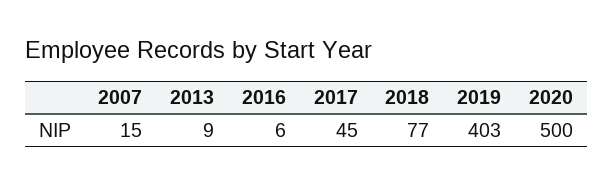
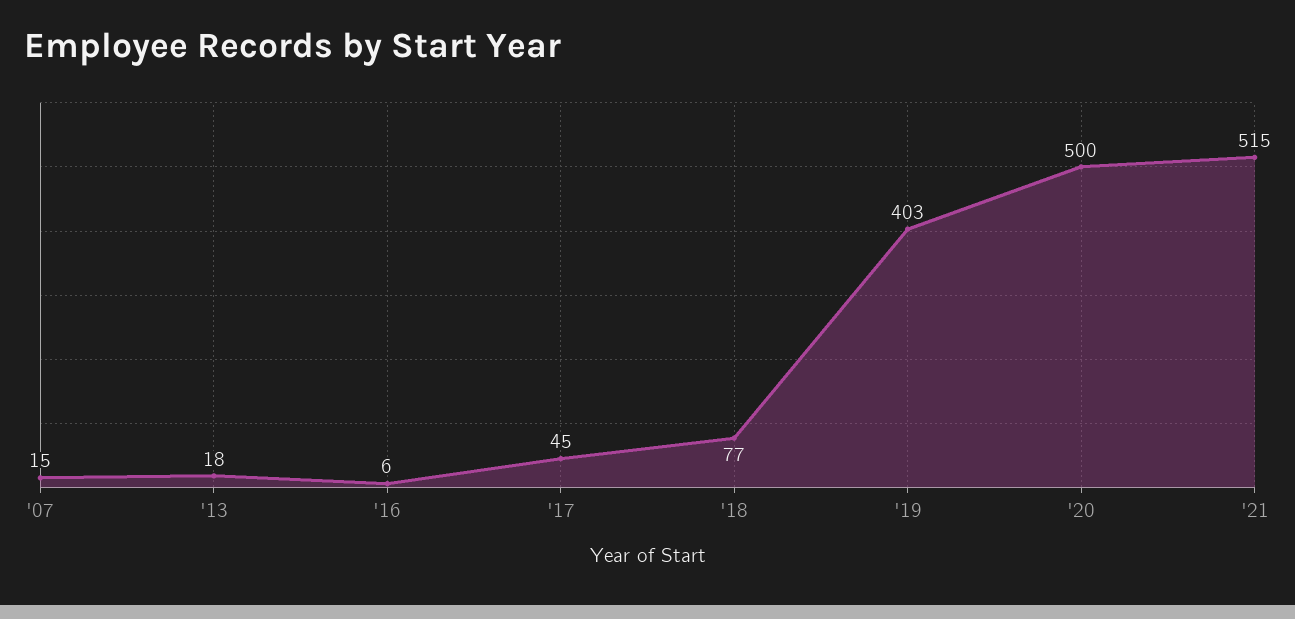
2013: 9 -> 18
'21: none -> 515

